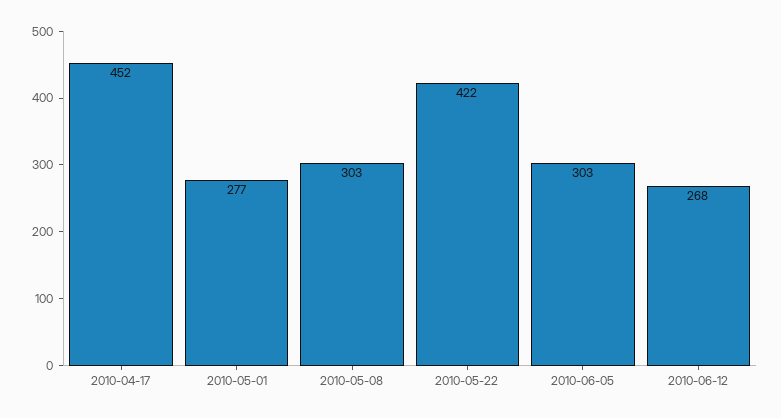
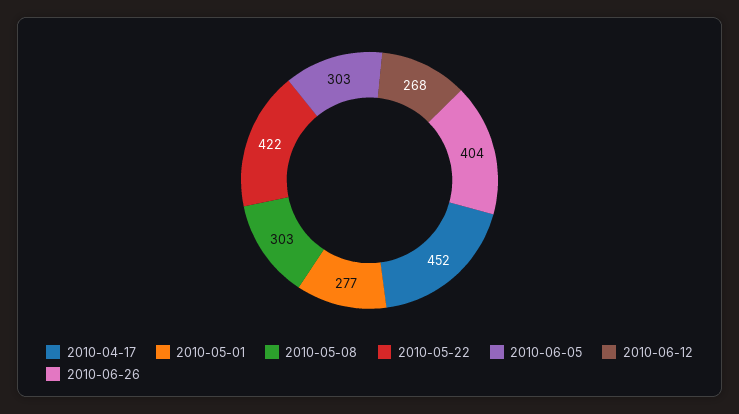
2010-06-26: none -> 404

